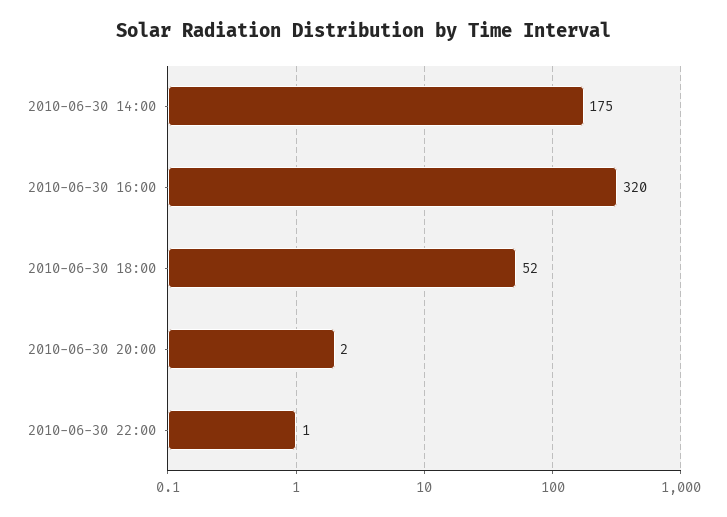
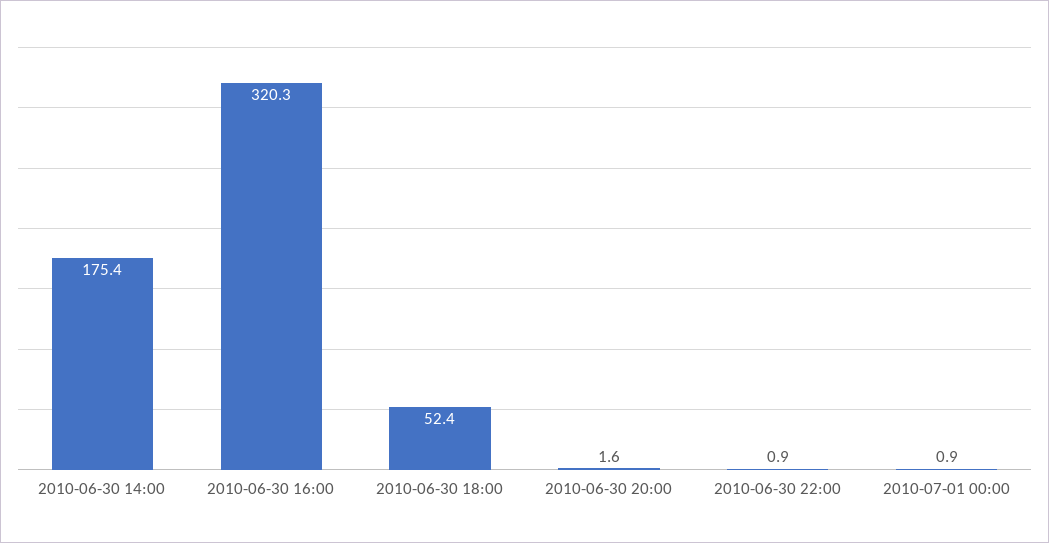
2010-07-01 00:00: none -> 0.9

